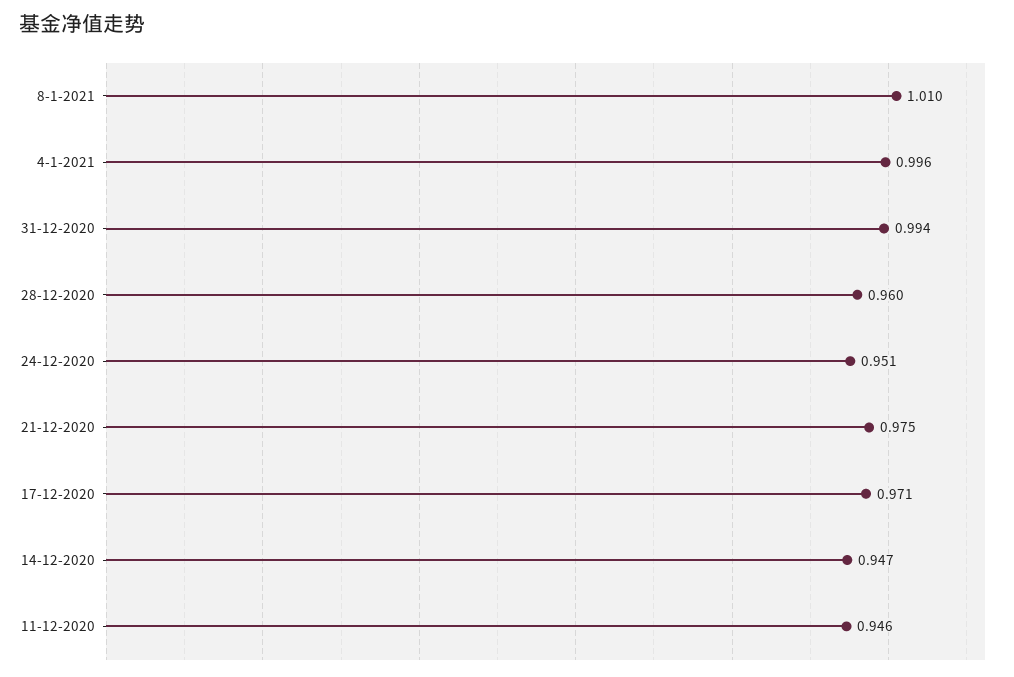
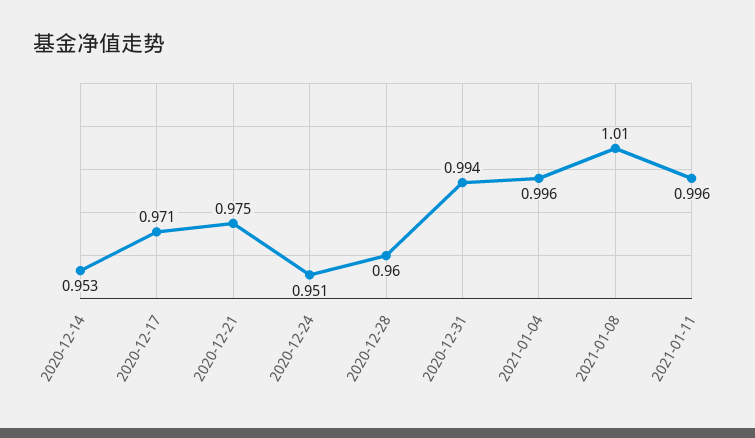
14-12-2020: 0.947 -> 0.953
11-12-2020: 0.946 -> none
2021-01-11: none -> 0.996

